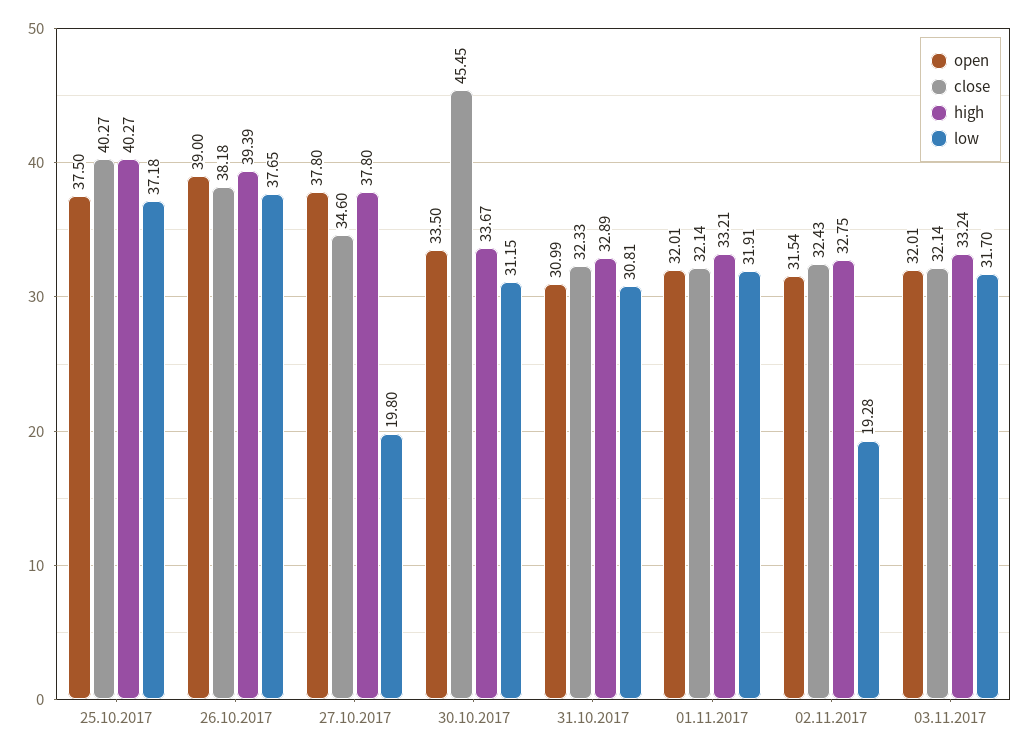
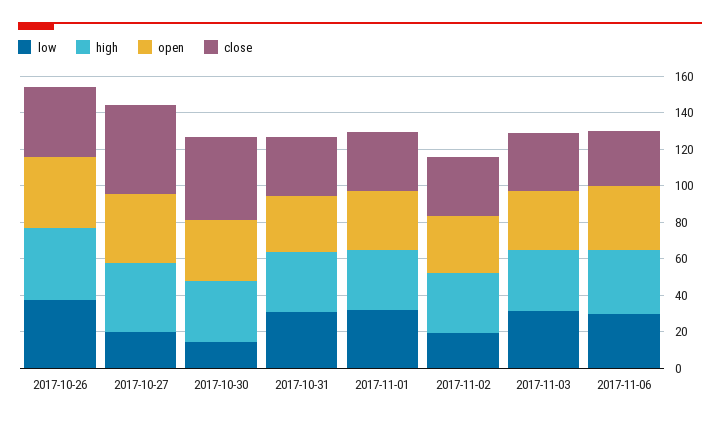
open, 25.10.2017: 37.5 -> none
close, 25.10.2017: 40.27 -> none
high, 25.10.2017: 40.27 -> none
low, 25.10.2017: 37.18 -> none
close, 27.10.2017: 34.6 -> 50
low, 30.10.2017: 31.15 -> 15
low, 2017-11-06: none -> 30
high, 2017-11-06: none -> 35
open, 2017-11-06: none -> 35
close, 2017-11-06: none -> 30

